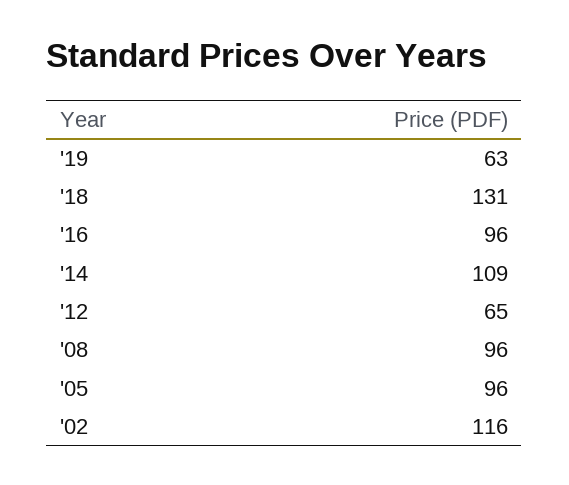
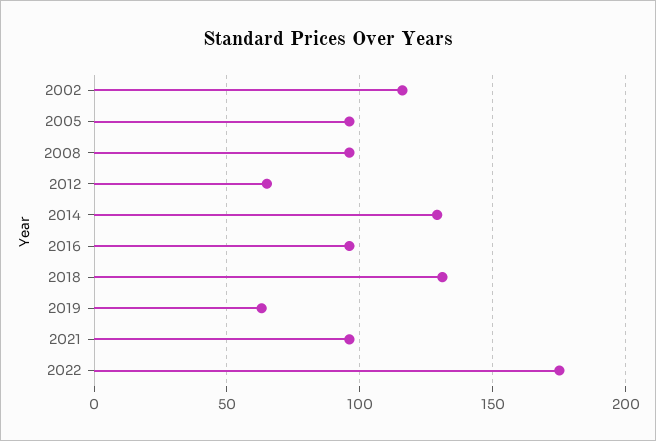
'14: 109 -> 130
2021: none -> 95
2022: none -> 175

